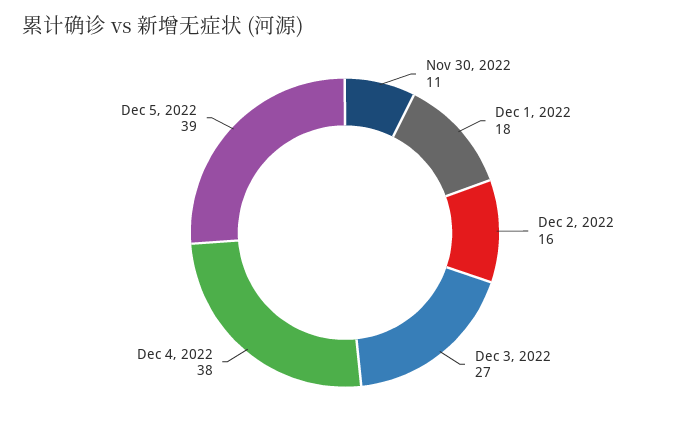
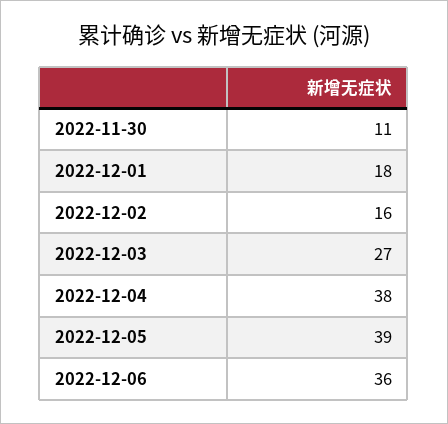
2022-12-06: none -> 36

